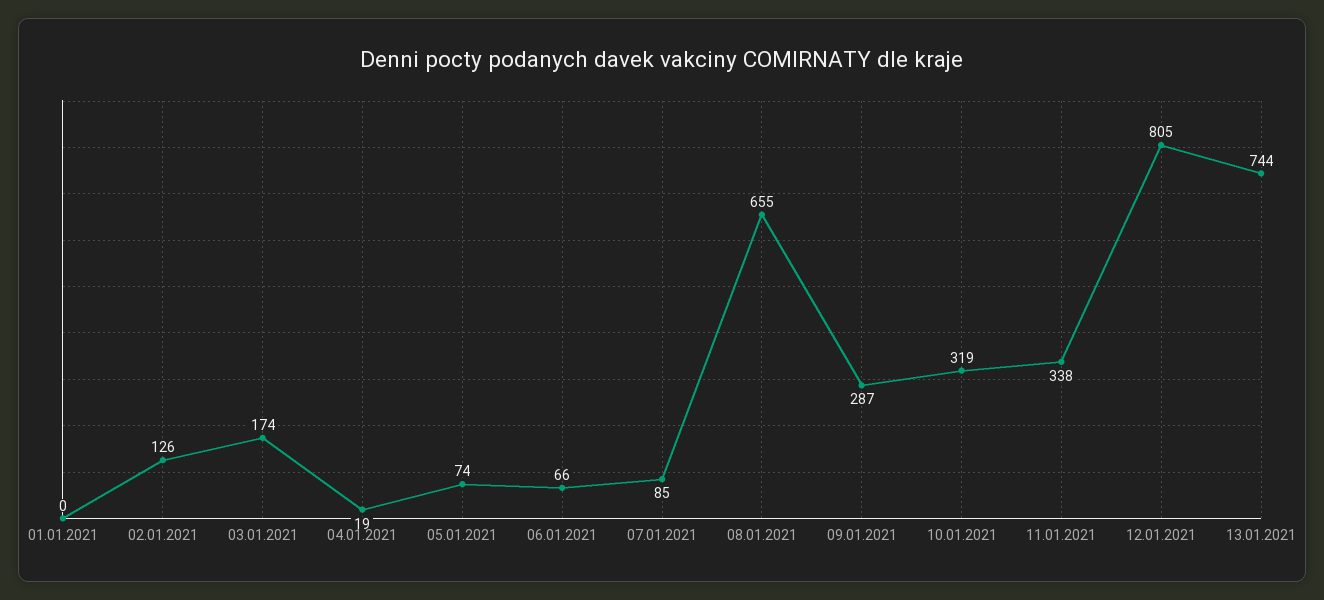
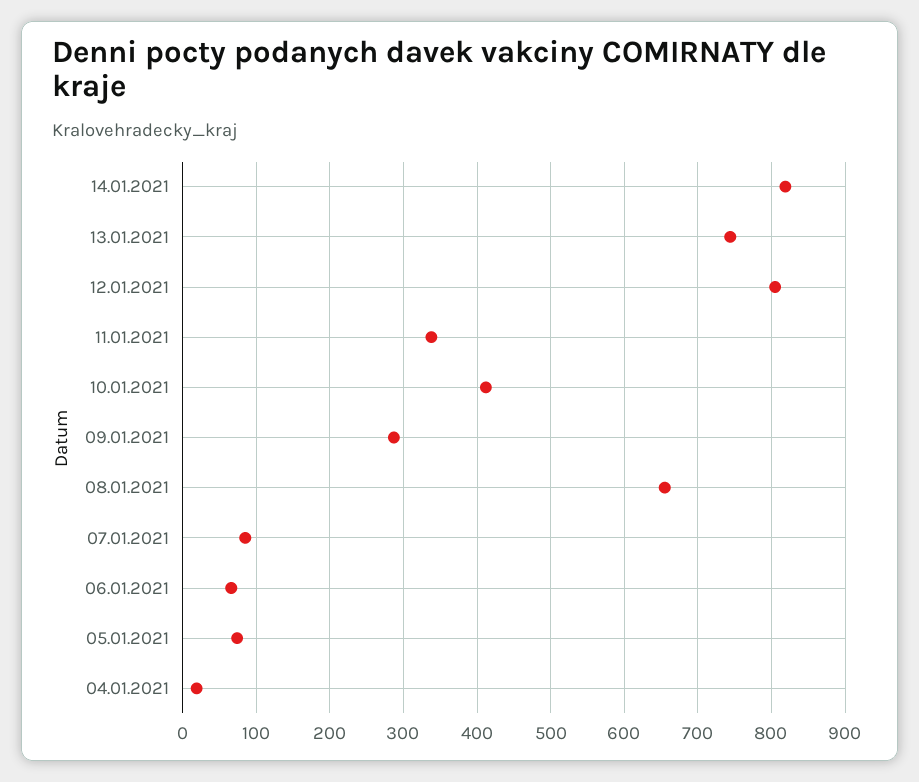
01.01.2021: 0 -> none
02.01.2021: 126 -> none
03.01.2021: 174 -> none
10.01.2021: 319 -> 410
14.01.2021: none -> 820

